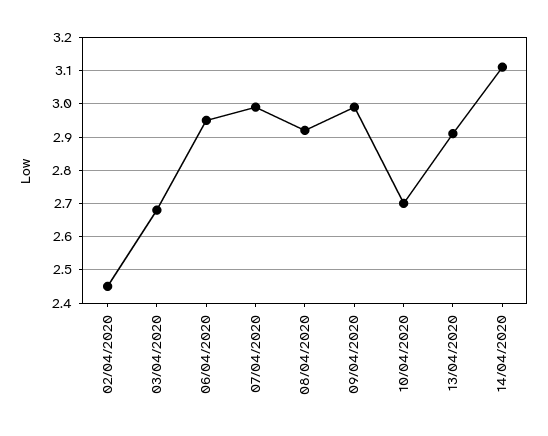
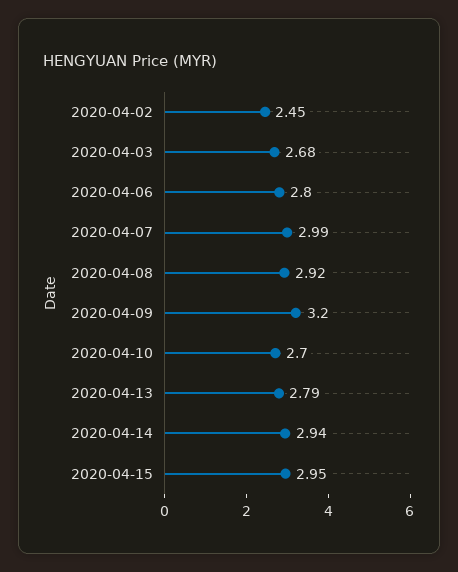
06/04/2020: 2.95 -> 2.8
09/04/2020: 3 -> 3.2
13/04/2020: 2.9 -> 2.79
14/04/2020: 3.1 -> 2.94
2020-04-15: none -> 2.95

